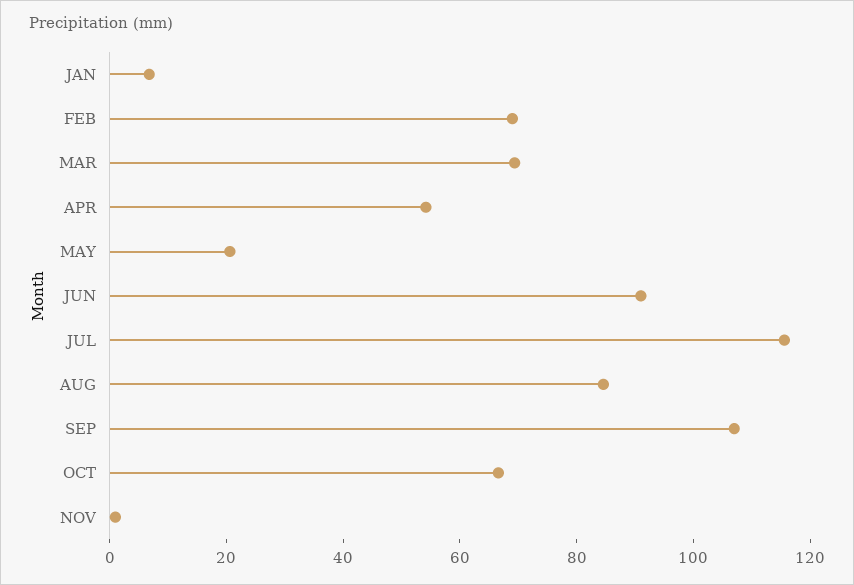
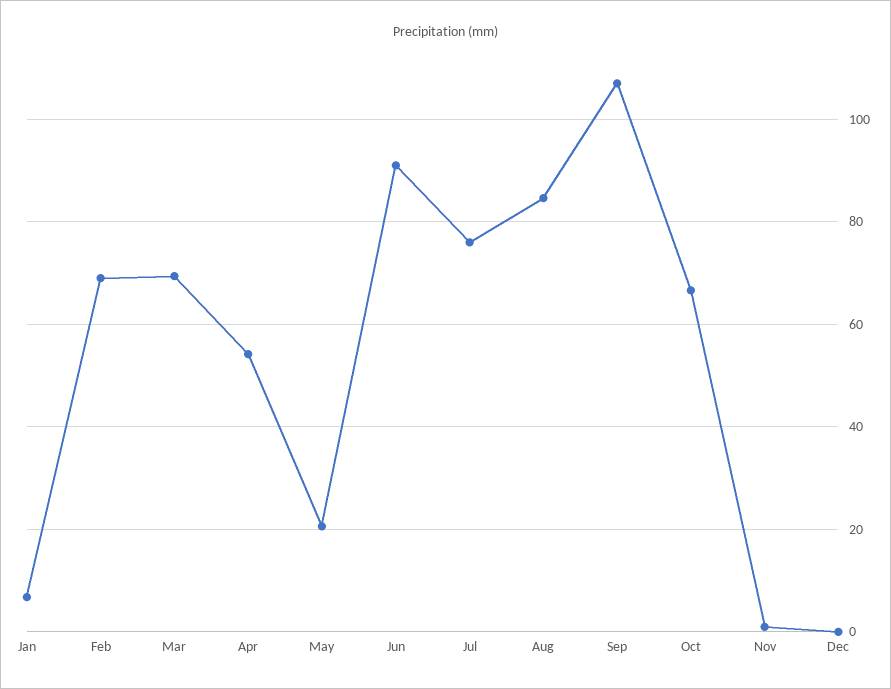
JUL: 115 -> 76
Dec: none -> 0

